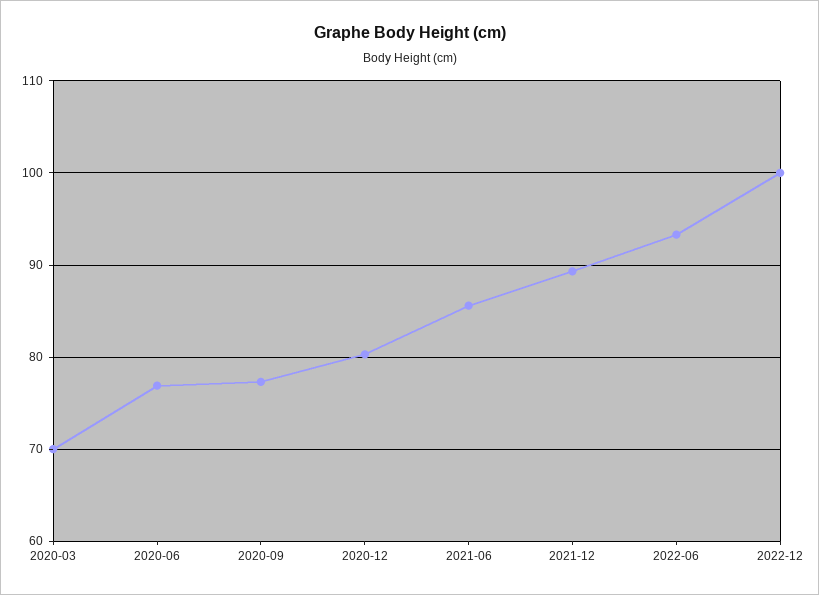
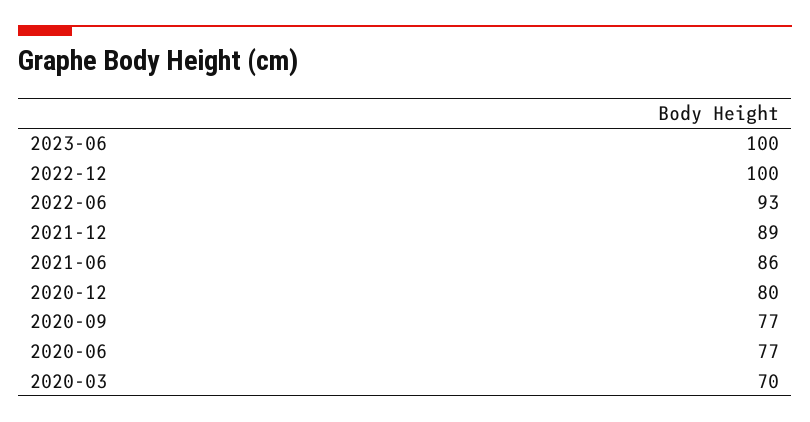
2023-06: none -> 100

